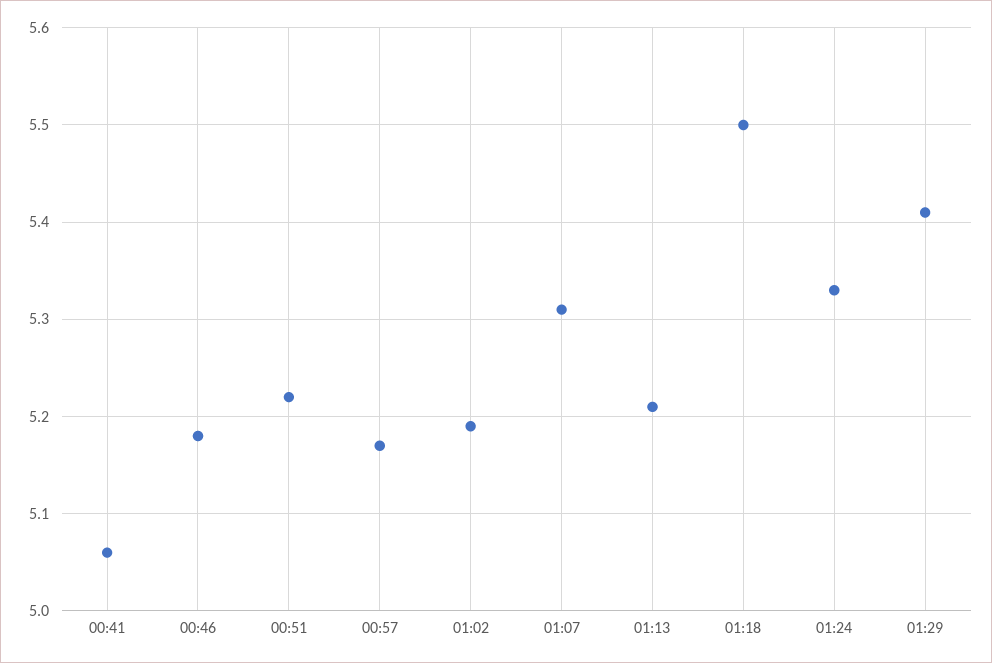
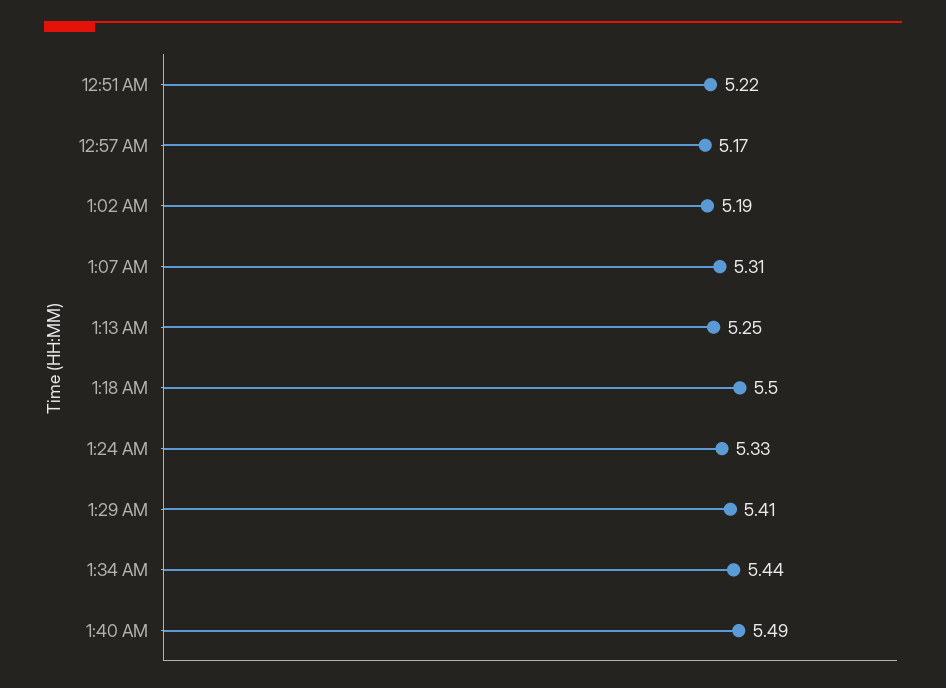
00:41: 5.06 -> none
00:46: 5.18 -> none
01:13: 5.21 -> 5.25
1:34 AM: none -> 5.44
1:40 AM: none -> 5.49

